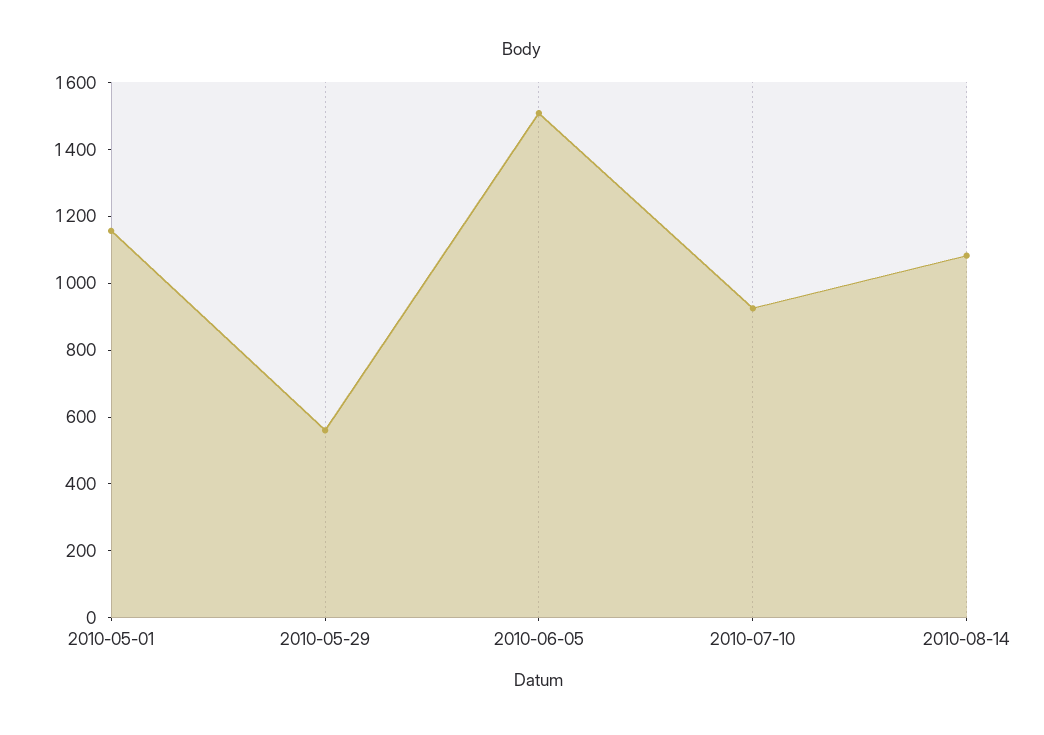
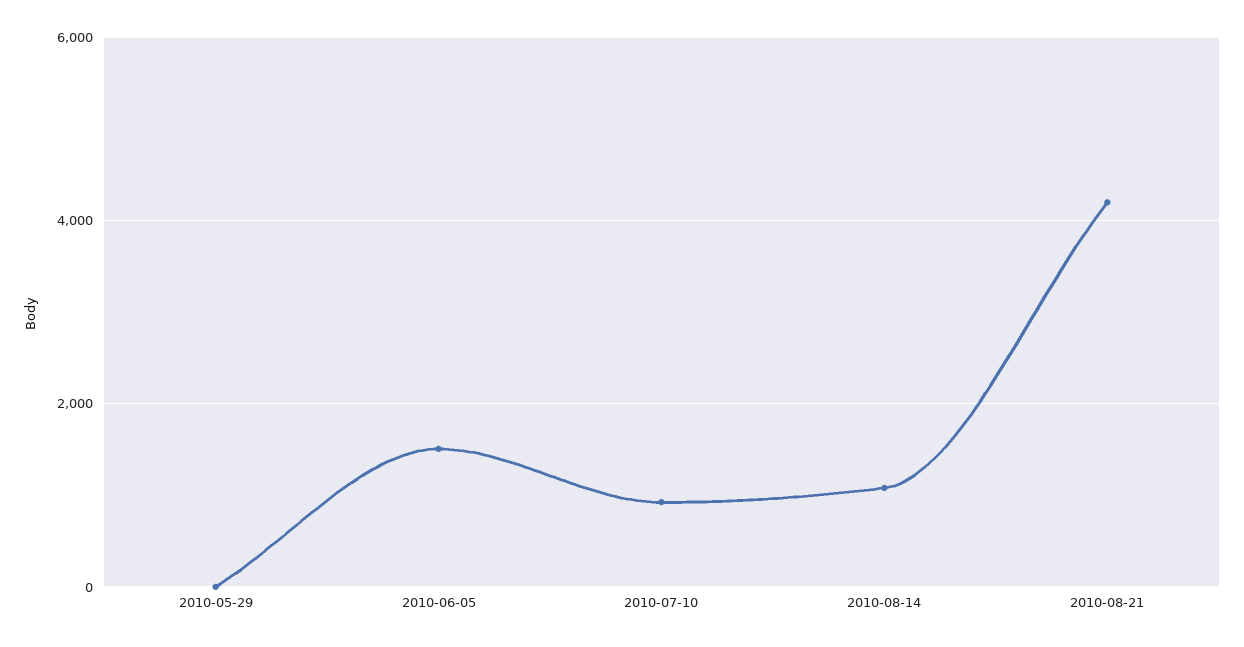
2010-05-01: 1150 -> none
2010-05-29: 550 -> 0
2010-08-21: none -> 4200

